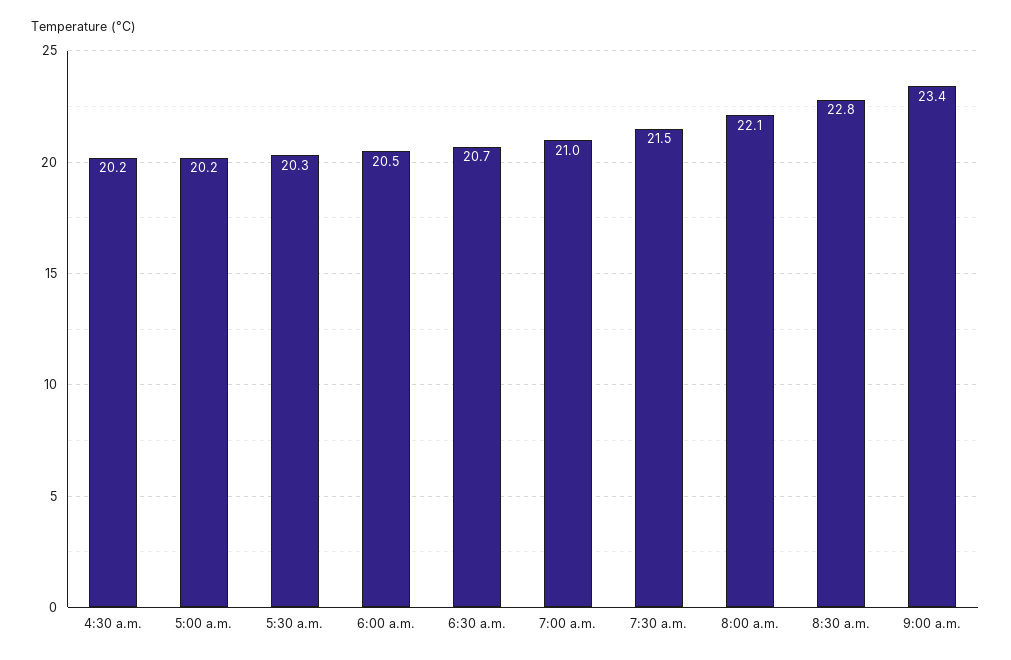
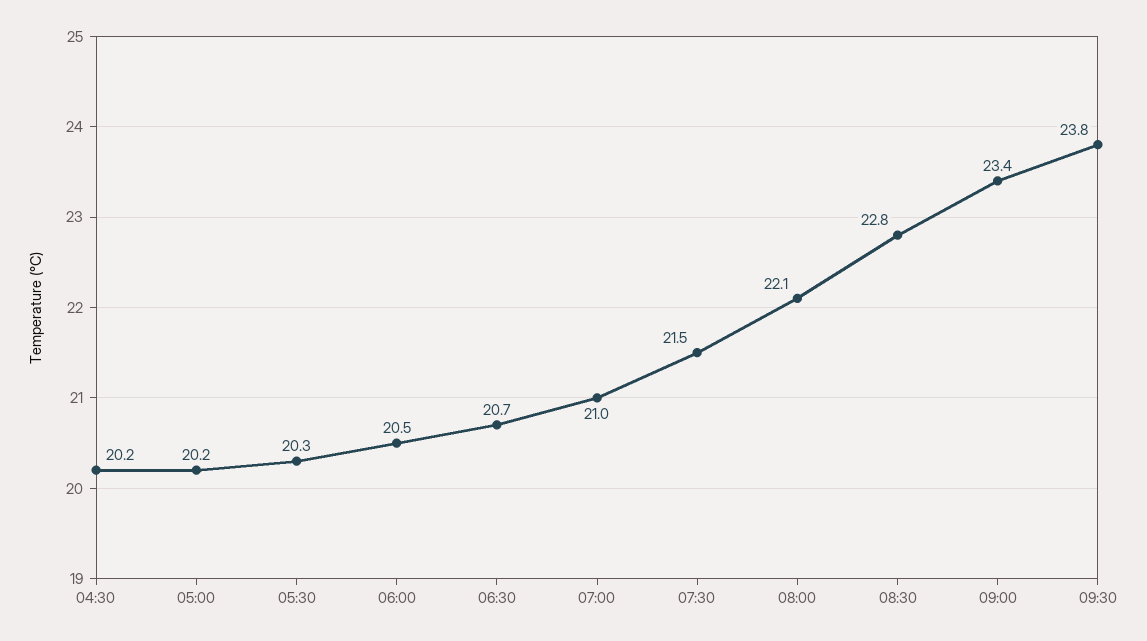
09:30: none -> 23.8

